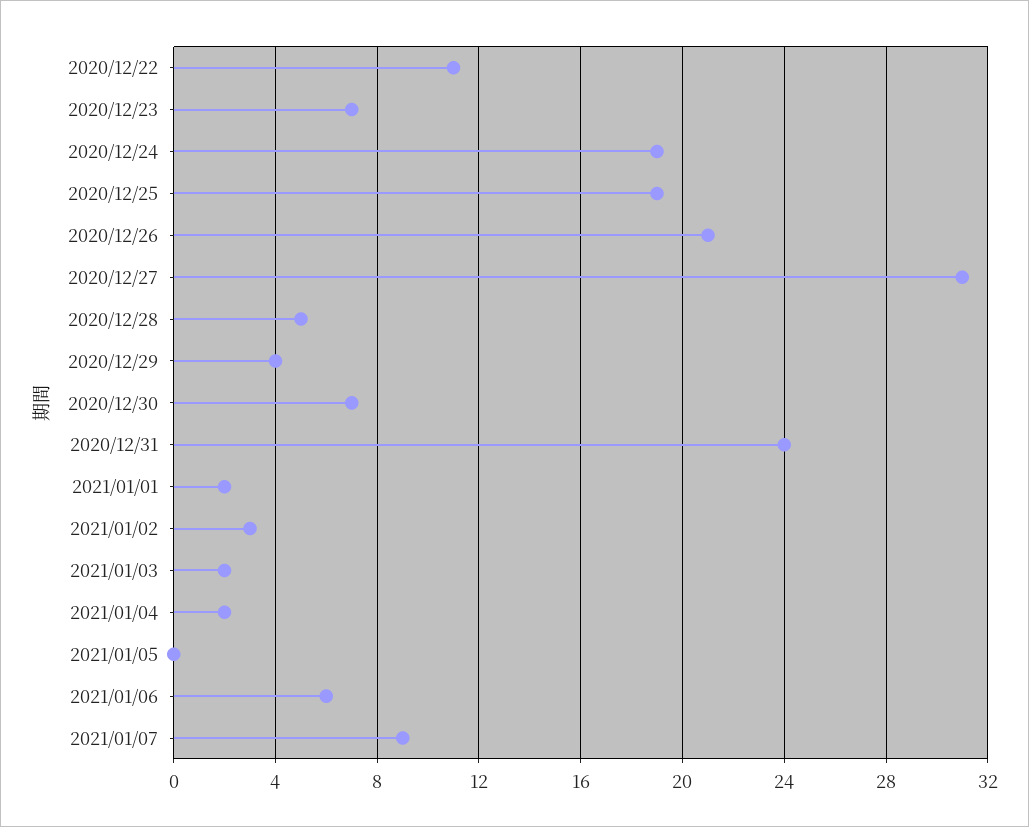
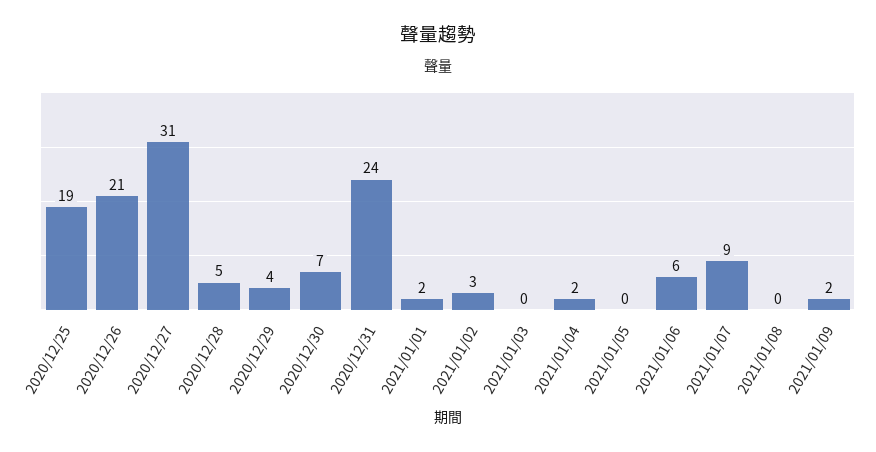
2020/12/22: 11 -> none
2020/12/23: 7 -> none
2020/12/24: 19 -> none
2021/01/03: 2 -> 0
2021/01/08: none -> 0
2021/01/09: none -> 2

